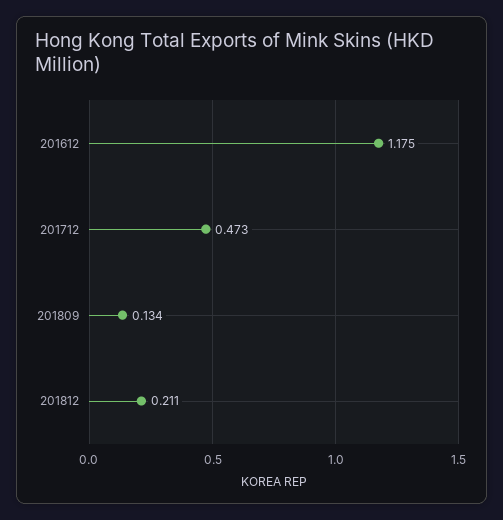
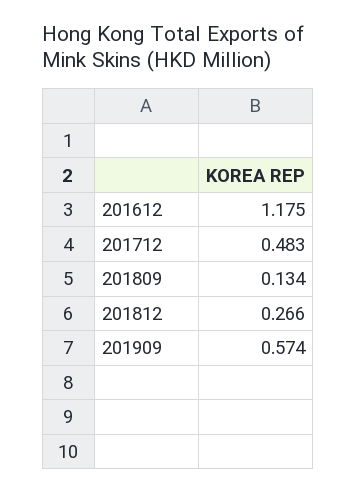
201712: 0.473 -> 0.483
201812: 0.211 -> 0.266
201909: none -> 0.574

